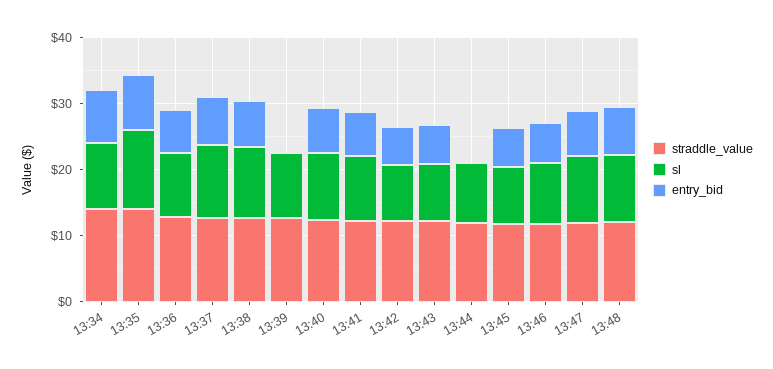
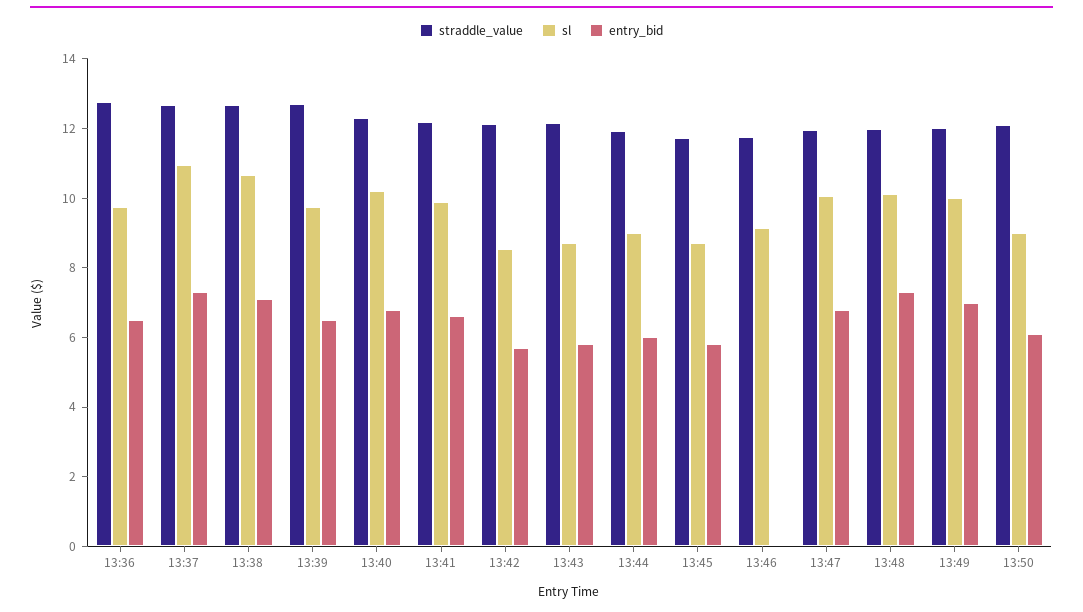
straddle_value, 13:34: 14 -> none
sl, 13:34: 10 -> none
entry_bid, 13:34: 8 -> none
straddle_value, 13:35: 14 -> none
sl, 13:35: 12 -> none
entry_bid, 13:35: 8 -> none
entry_bid, 13:39: 0 -> 6.5
entry_bid, 13:44: 0 -> 6
entry_bid, 13:46: 6 -> 0
straddle_value, 13:49: none -> 12
sl, 13:49: none -> 10
entry_bid, 13:49: none -> 7
straddle_value, 13:50: none -> 12
sl, 13:50: none -> 9
entry_bid, 13:50: none -> 6

